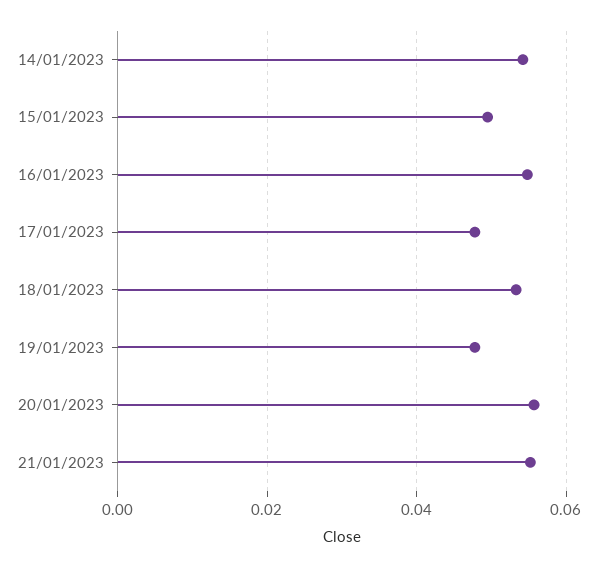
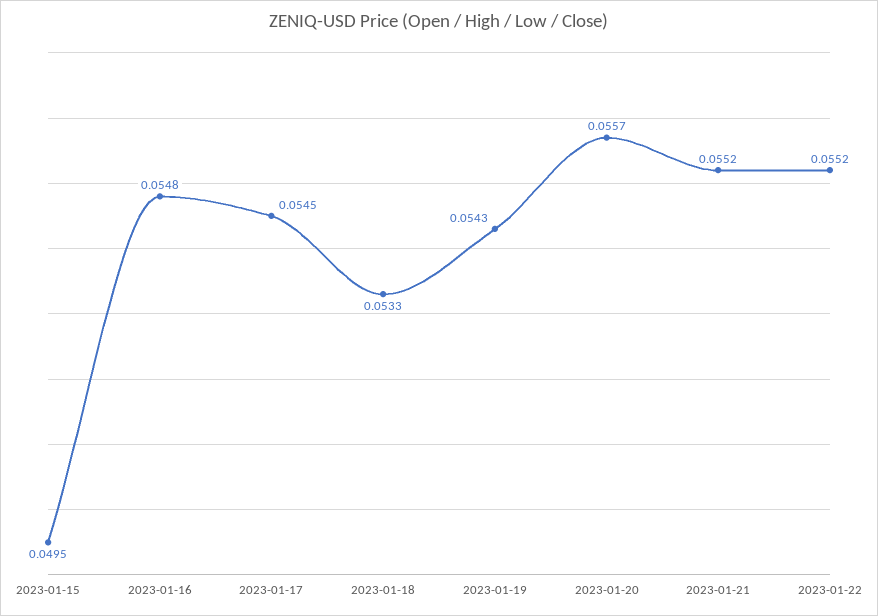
14/01/2023: 0.054 -> none
17/01/2023: 0.048 -> 0.0545
19/01/2023: 0.048 -> 0.0543
2023-01-22: none -> 0.0552

